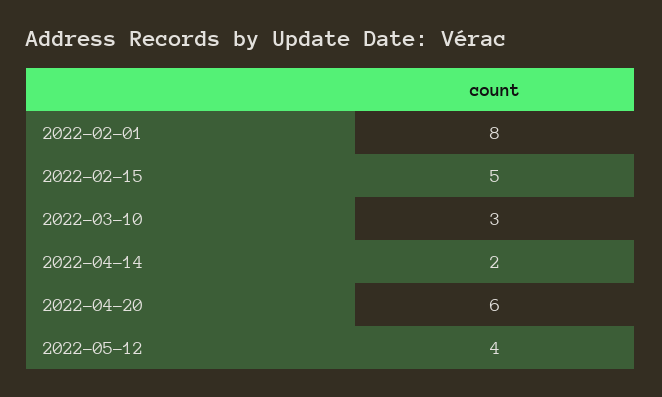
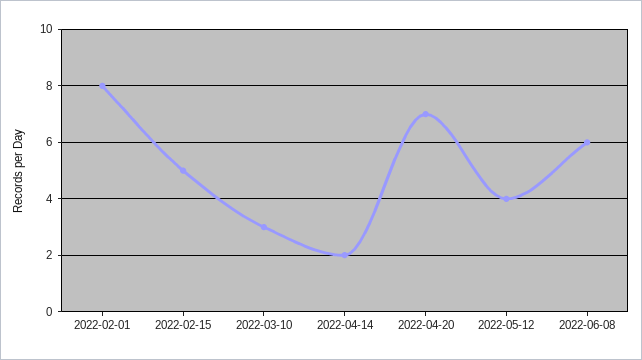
2022-04-20: 6 -> 7
2022-06-08: none -> 6

